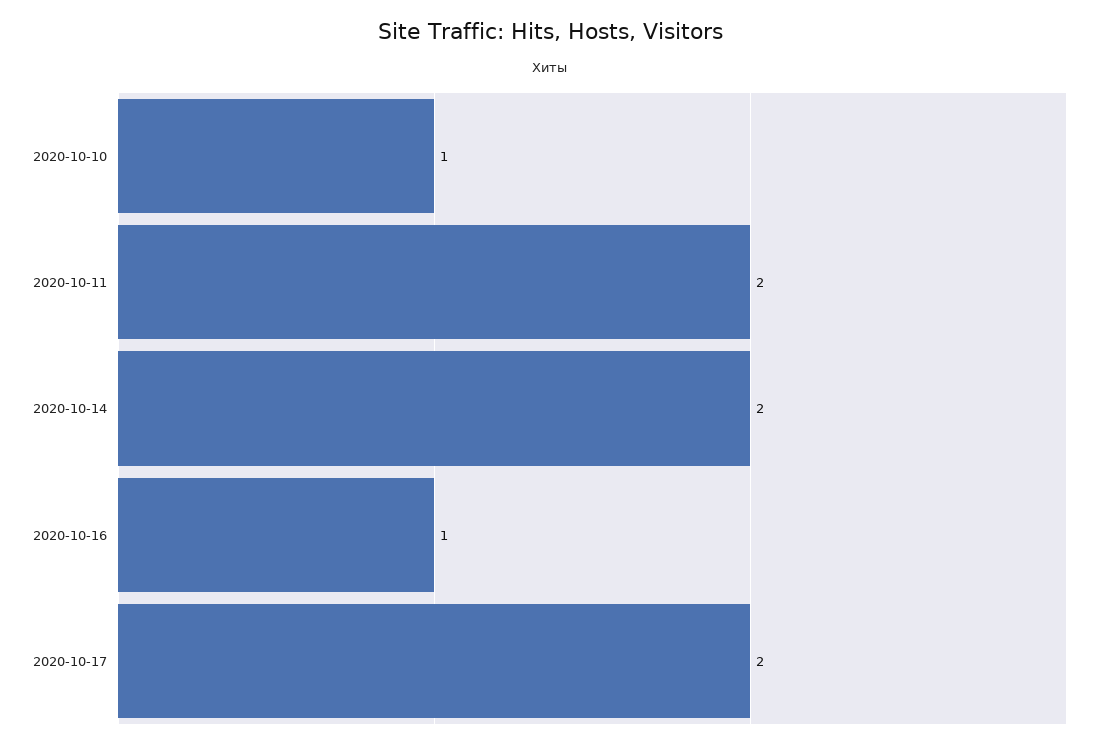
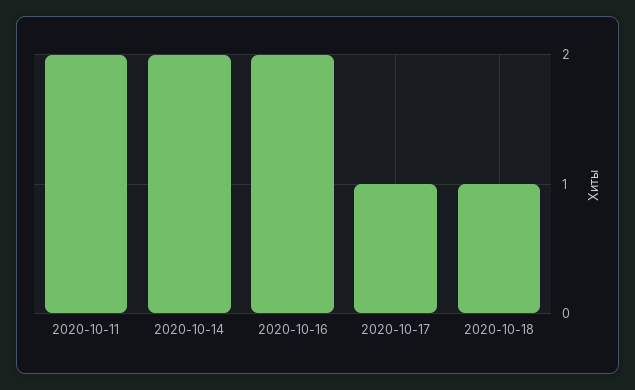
2020-10-10: 1 -> none
2020-10-16: 1 -> 2
2020-10-17: 2 -> 1
2020-10-18: none -> 1

